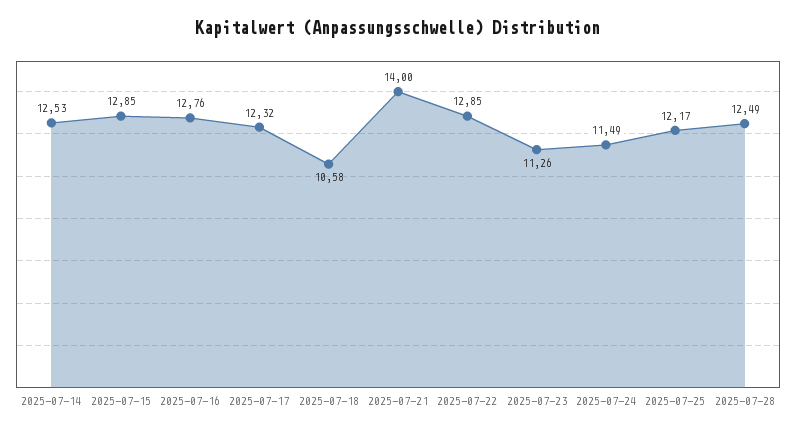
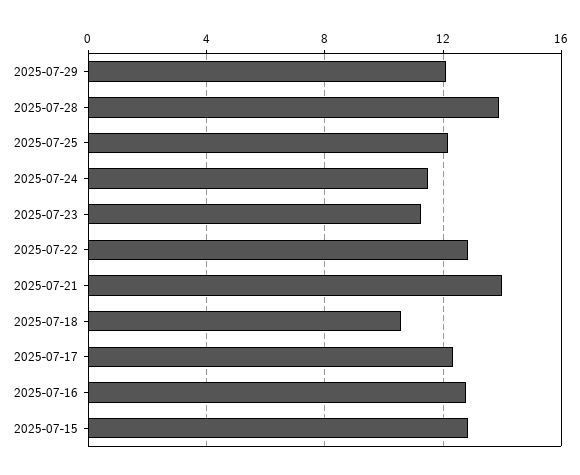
2025-07-14: 12.53 -> none
2025-07-28: 12.49 -> 14
2025-07-29: none -> 12

